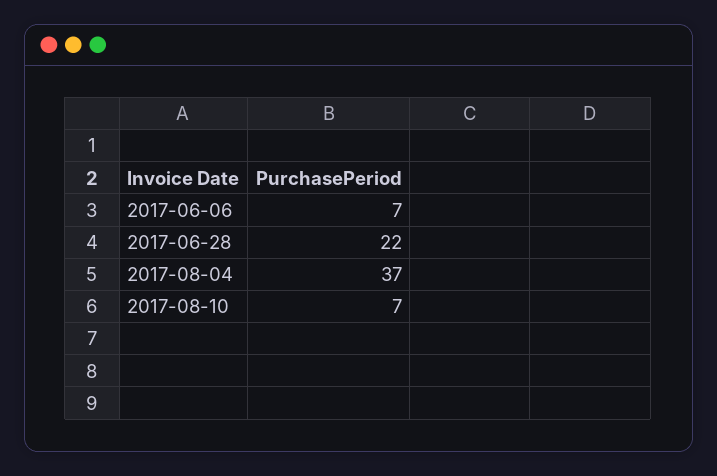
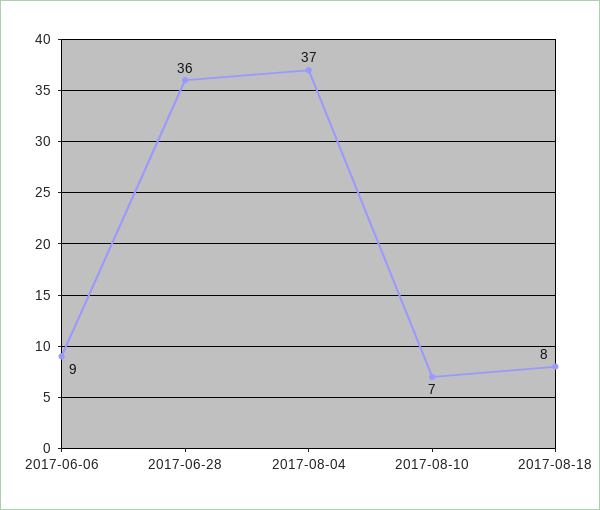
2017-06-06: 7 -> 9
2017-06-28: 22 -> 36
2017-08-18: none -> 8

